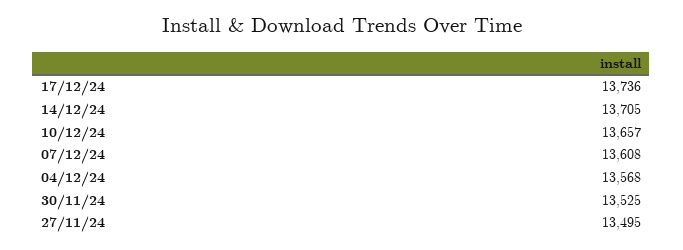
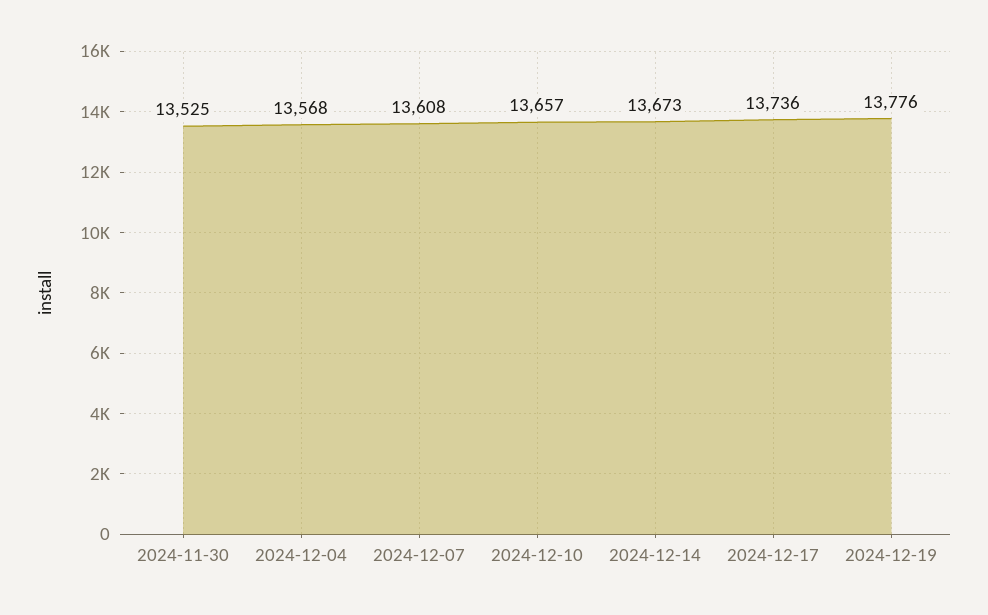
14/12/24: 13705 -> 13673
27/11/24: 13495 -> none
2024-12-19: none -> 13776

